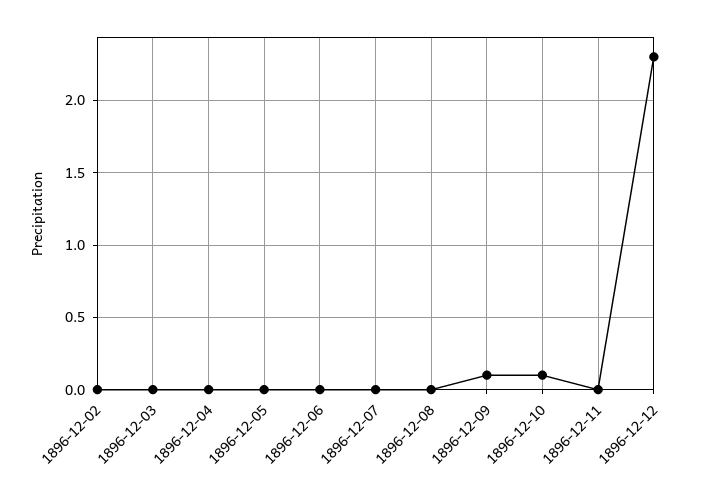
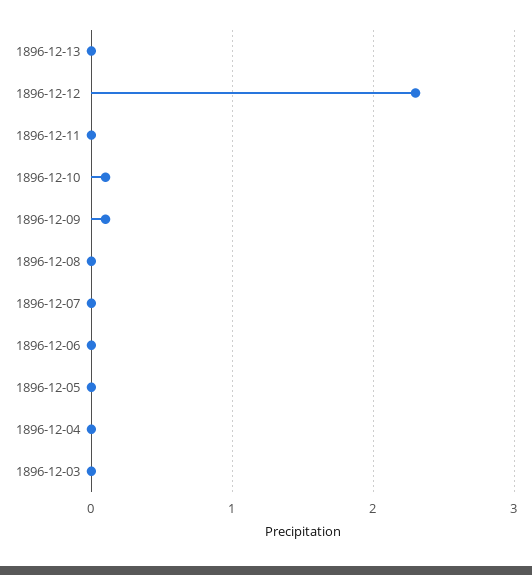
1896-12-02: 0 -> none
1896-12-13: none -> 0

